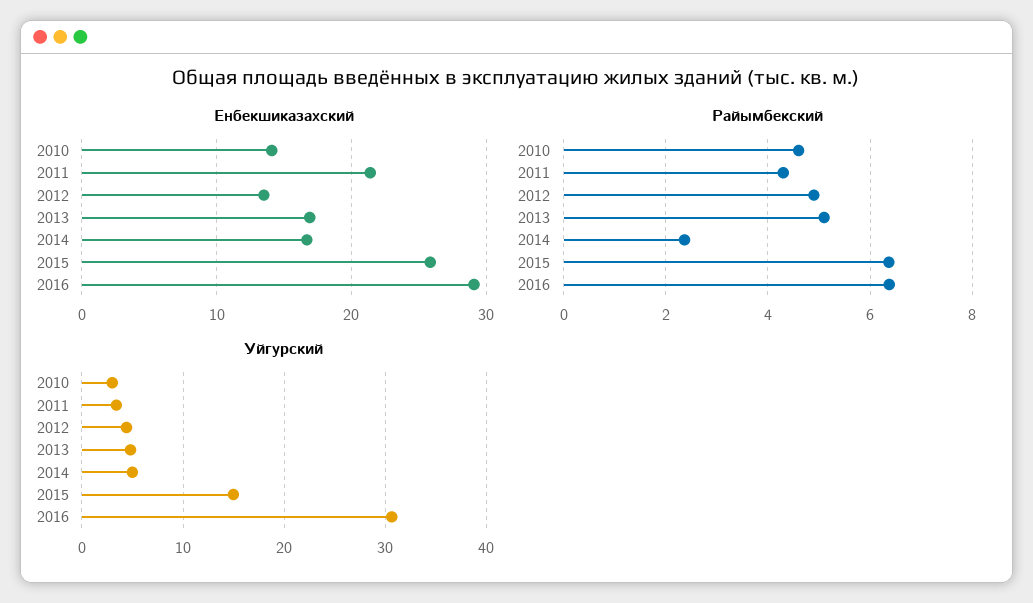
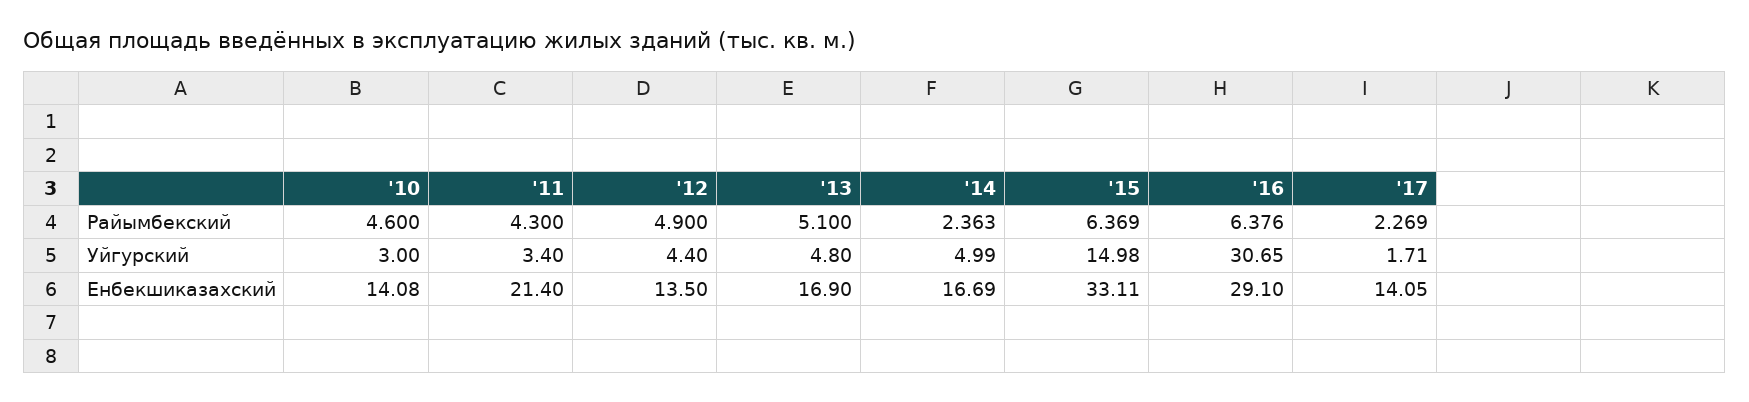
Енбекшиказахский, 2015: 26 -> 33.11
Райымбекский, '17: none -> 2.269
Уйгурский, '17: none -> 1.71
Енбекшиказахский, '17: none -> 14.05

